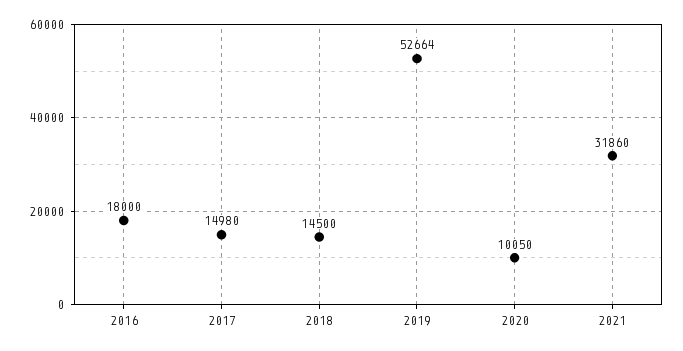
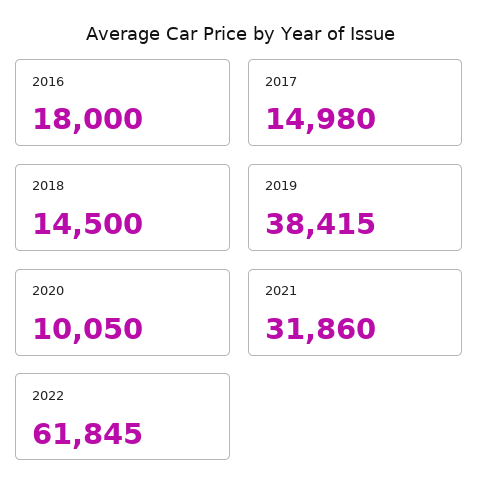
2019: 52664 -> 38415
2022: none -> 61845

